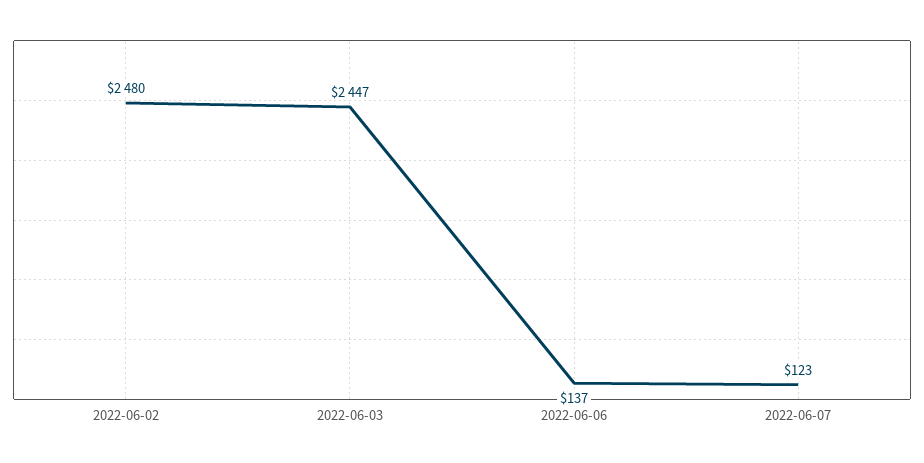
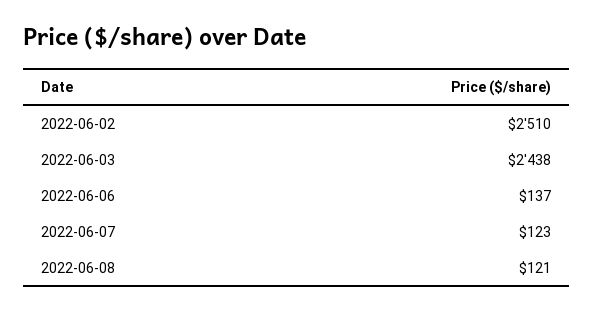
2022-06-02: 2480 -> 2510
2022-06-03: 2447 -> 2438
2022-06-08: none -> 121

